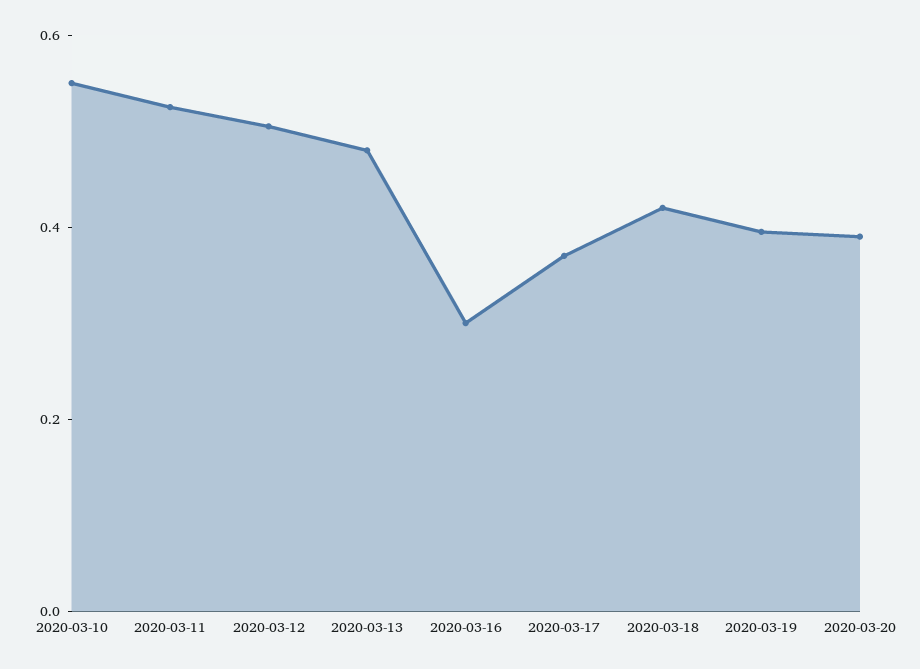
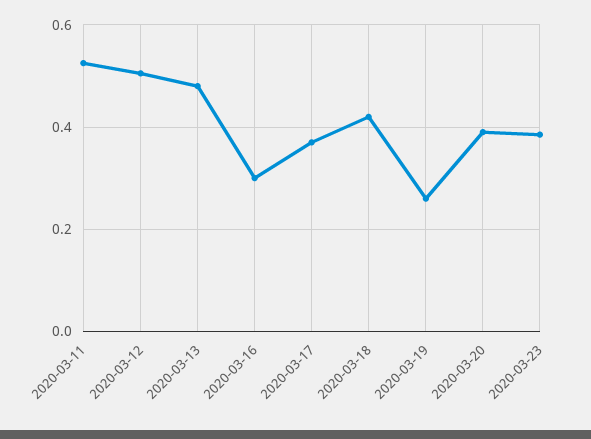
2020-03-10: 0.55 -> none
2020-03-19: 0.4 -> 0.26
2020-03-23: none -> 0.38

